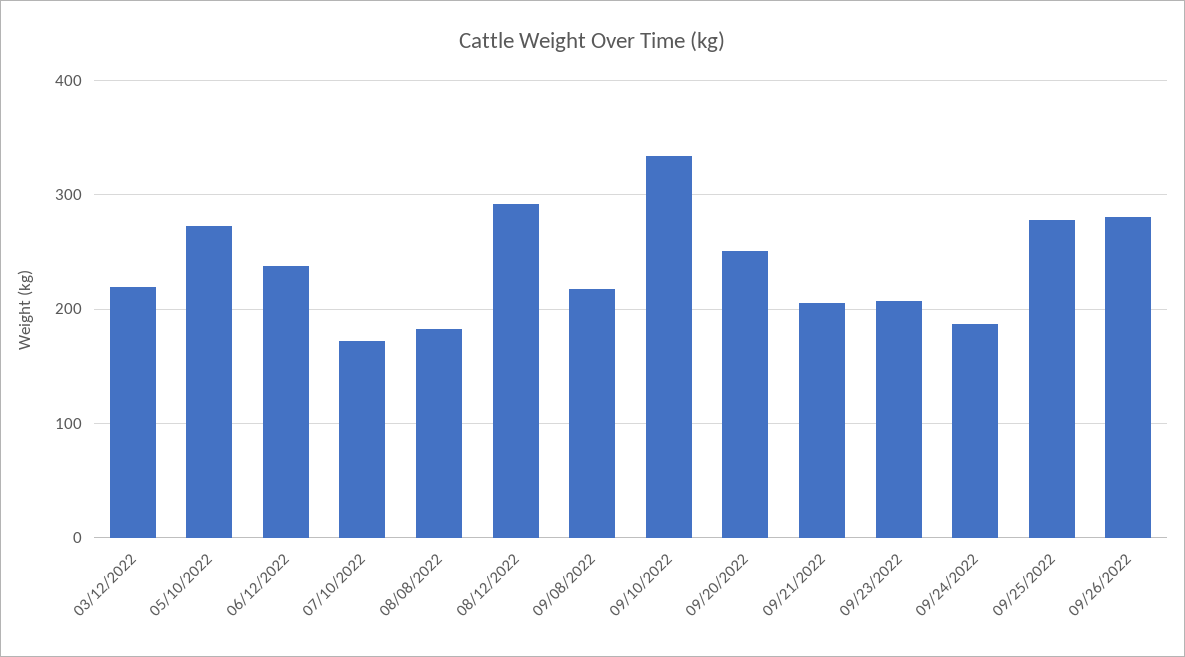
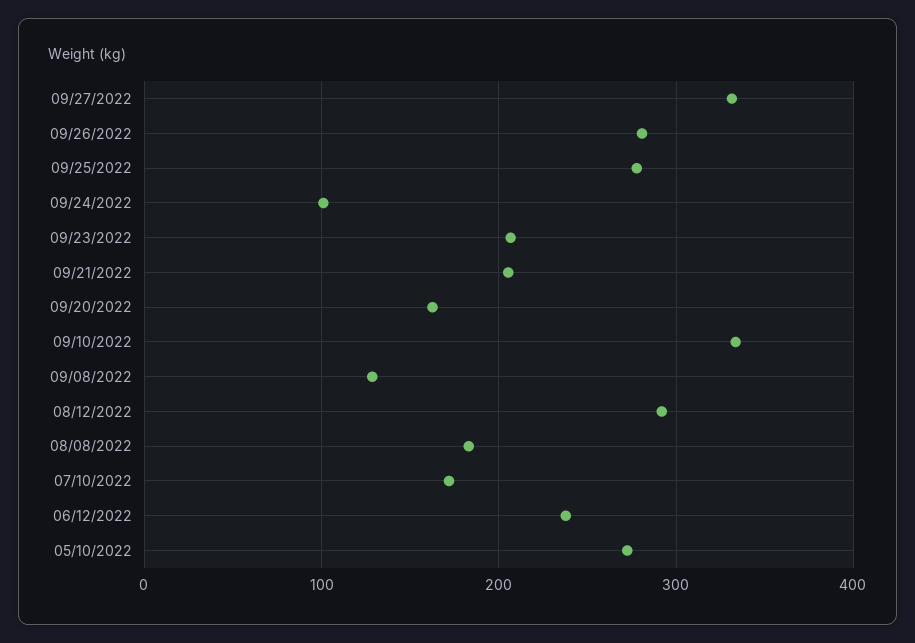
03/12/2022: 220 -> none
09/08/2022: 220 -> 130
09/20/2022: 250 -> 160
09/24/2022: 190 -> 100
09/27/2022: none -> 330

